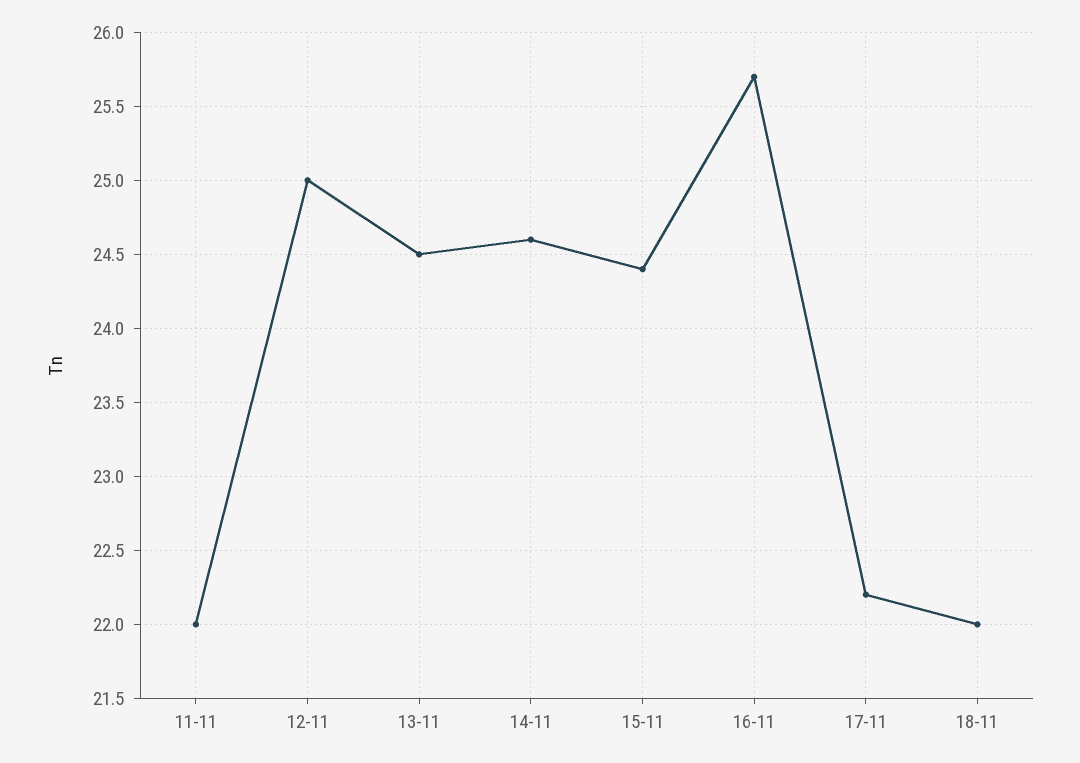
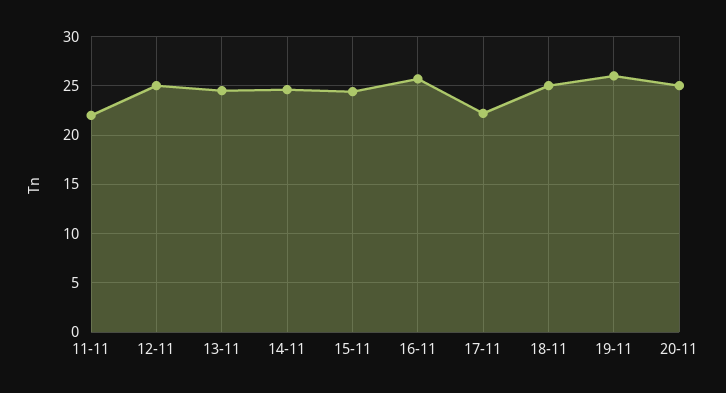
18-11: 22 -> 25
19-11: none -> 26
20-11: none -> 25

